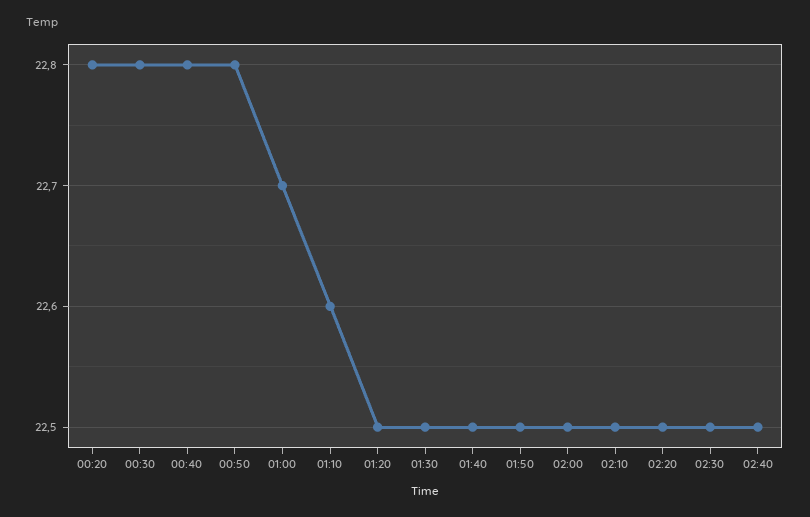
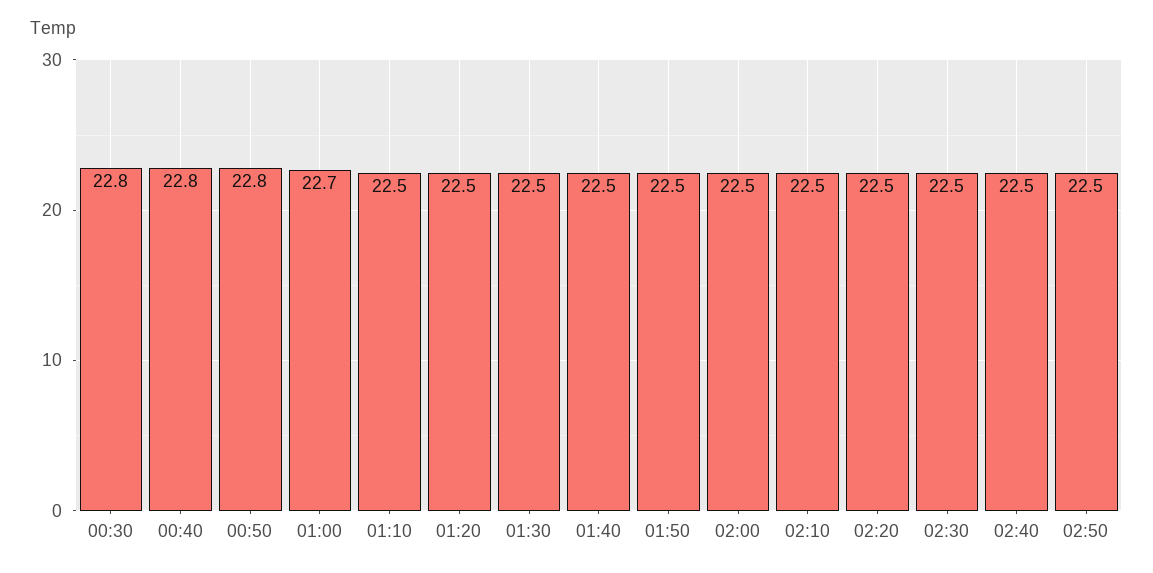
00:20: 22.8 -> none
01:10: 22.6 -> 22.5
02:50: none -> 22.5

